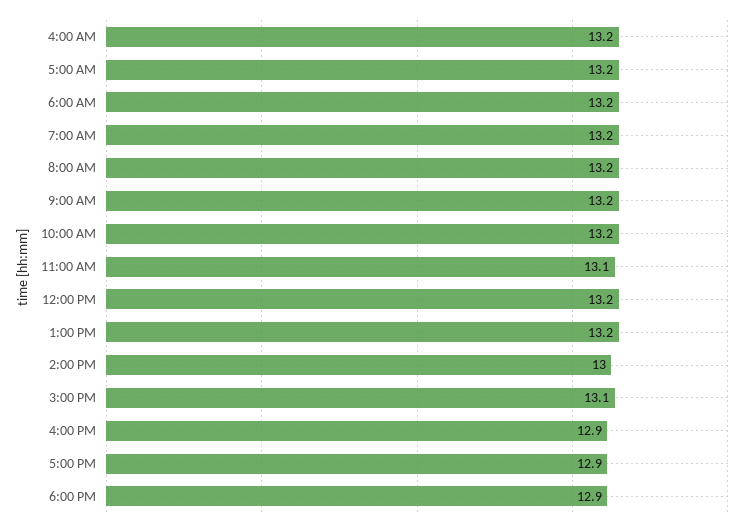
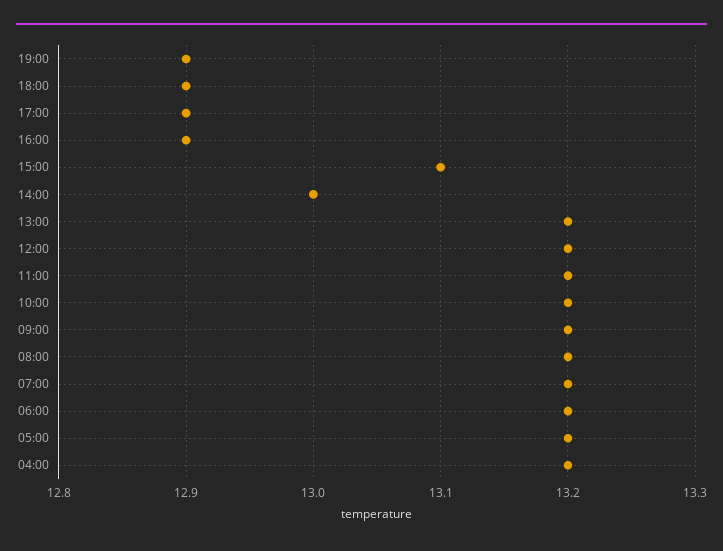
11:00 AM: 13.1 -> 13.2
19:00: none -> 12.9

